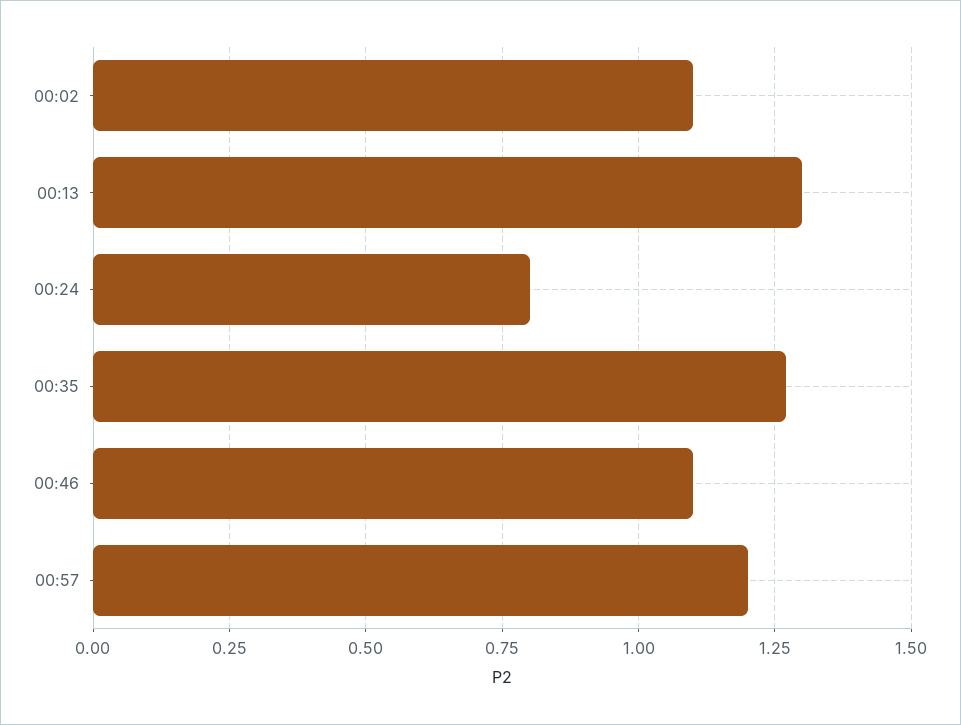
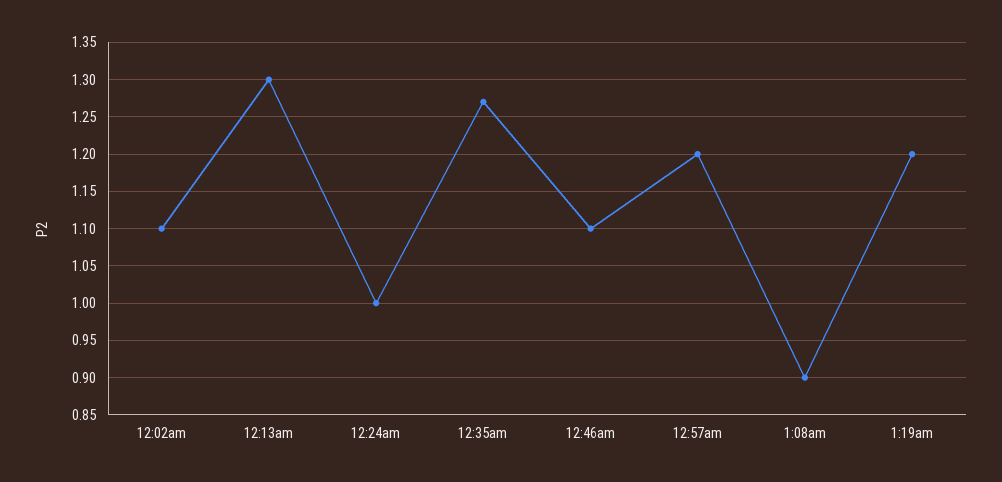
00:24: 0.8 -> 1
1:08am: none -> 0.9
1:19am: none -> 1.2

